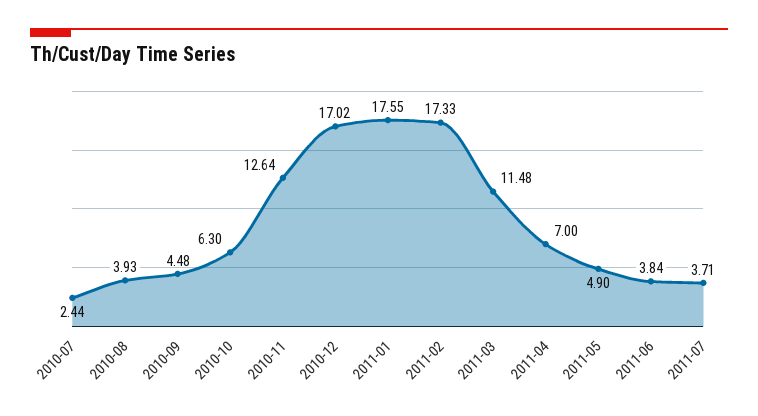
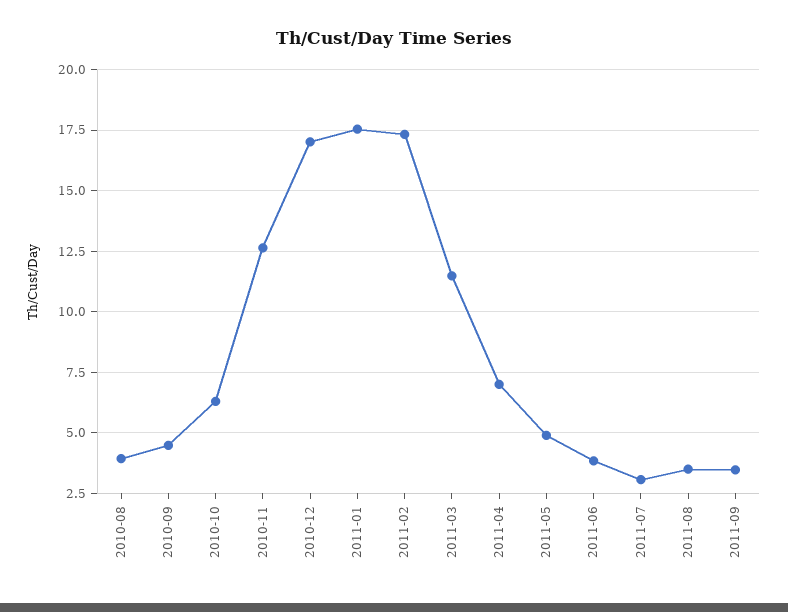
2010-07: 2.44 -> none
2011-07: 3.71 -> 3
2011-08: none -> 3.5
2011-09: none -> 3.5

